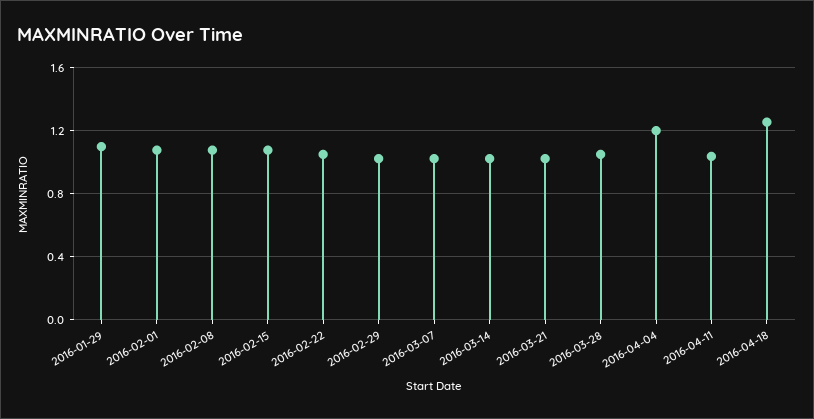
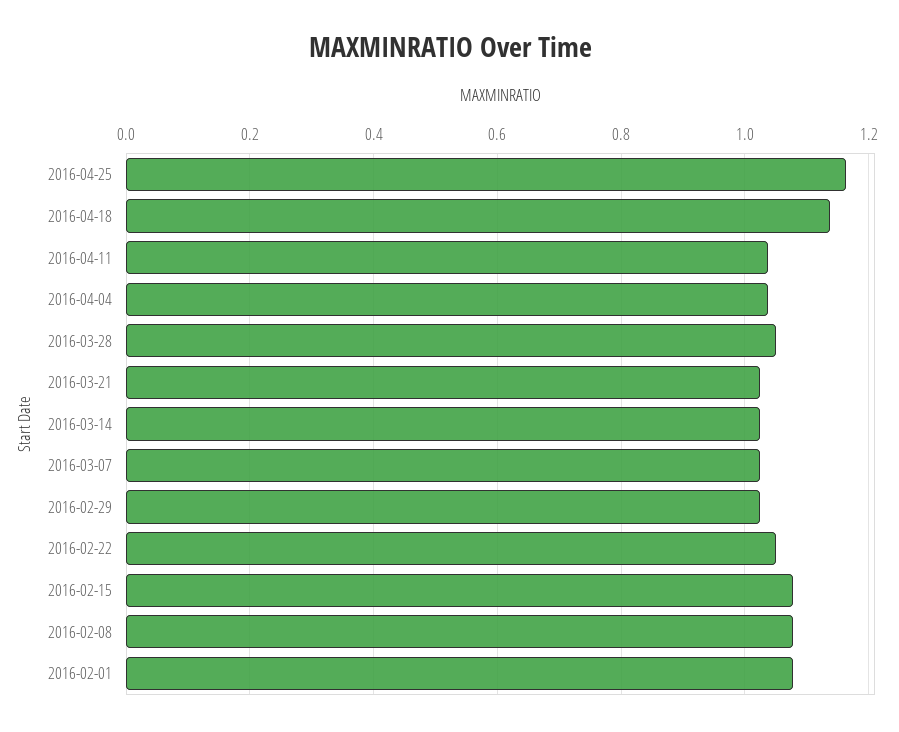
2016-01-29: 1.1 -> none
2016-04-04: 1.2 -> 1.04
2016-04-18: 1.25 -> 1.14
2016-04-25: none -> 1.16

